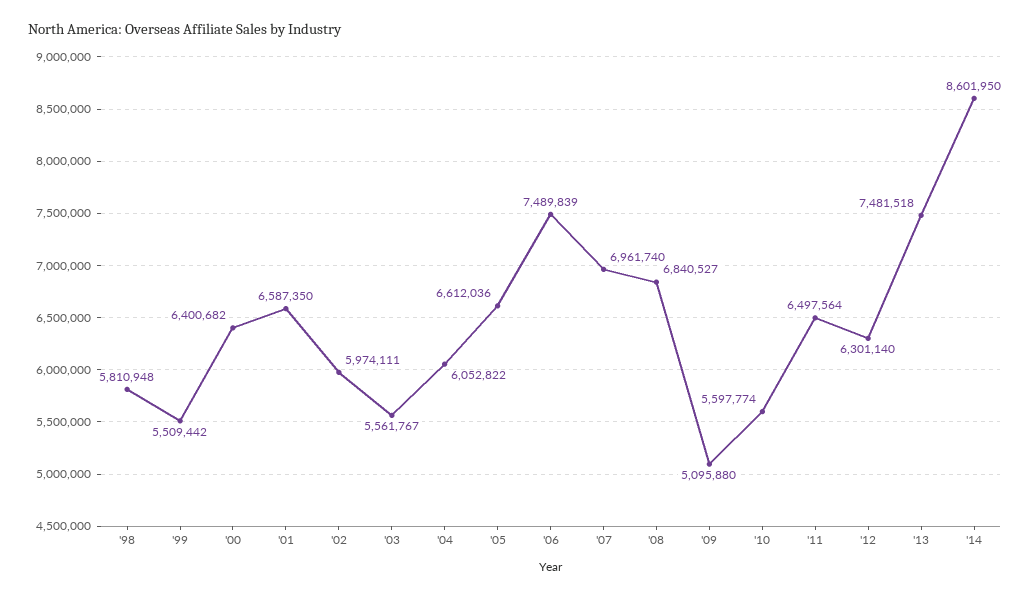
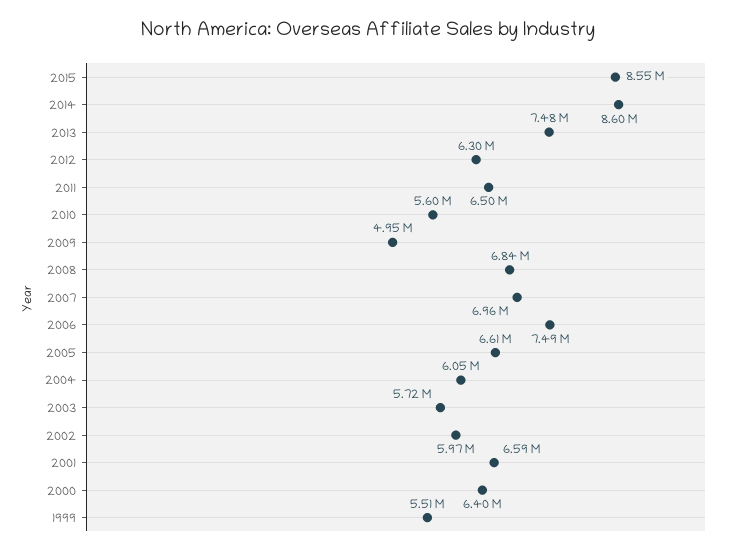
'98: 5810948 -> none
'03: 5561767 -> 5720000
'09: 5095880 -> 4950000
2015: none -> 8550000

